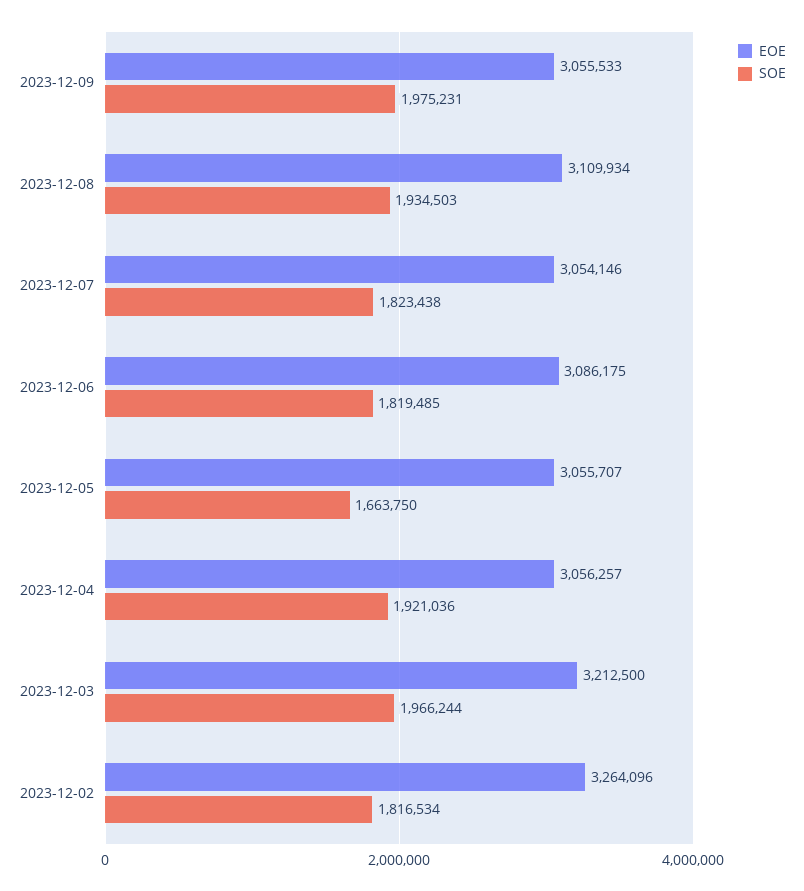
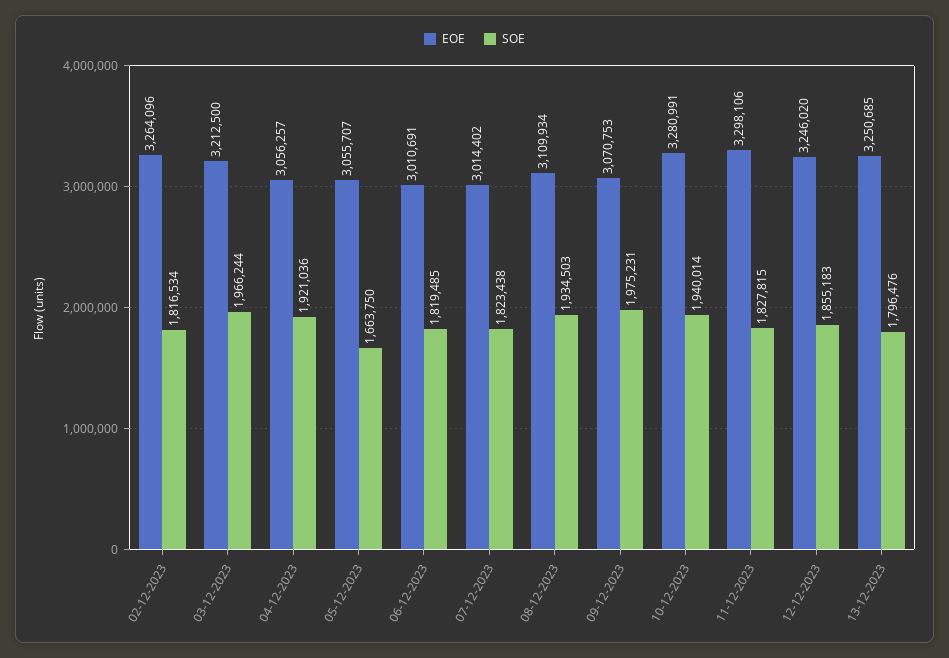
EOE, 2023-12-09: 3055533 -> 3070753
EOE, 2023-12-07: 3054146 -> 3014402
EOE, 2023-12-06: 3086175 -> 3010691
EOE, 10-12-2023: none -> 3280991
SOE, 10-12-2023: none -> 1940014
EOE, 11-12-2023: none -> 3298106
SOE, 11-12-2023: none -> 1827815
EOE, 12-12-2023: none -> 3246020
SOE, 12-12-2023: none -> 1855183
EOE, 13-12-2023: none -> 3250685
SOE, 13-12-2023: none -> 1796476

